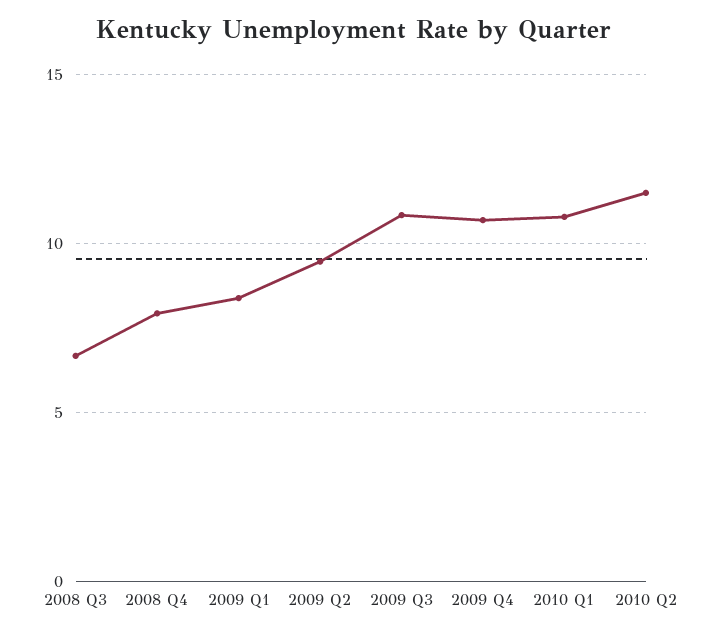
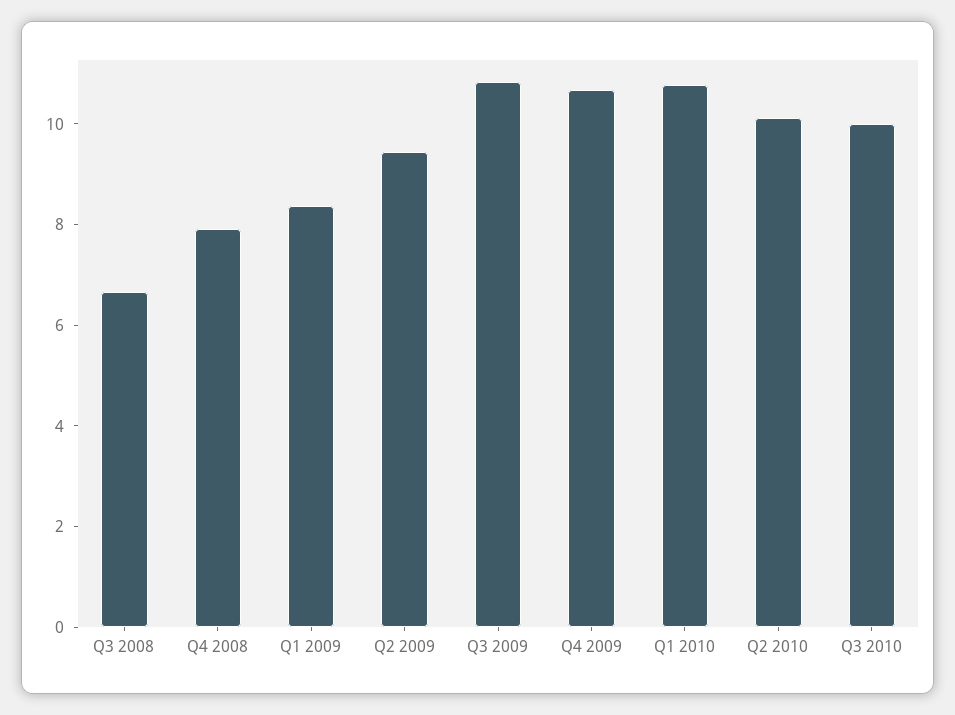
2010 Q2: 11.5 -> 10
Q3 2010: none -> 10

